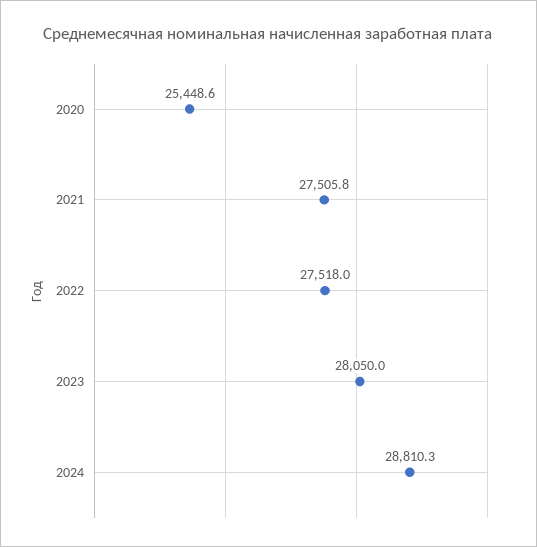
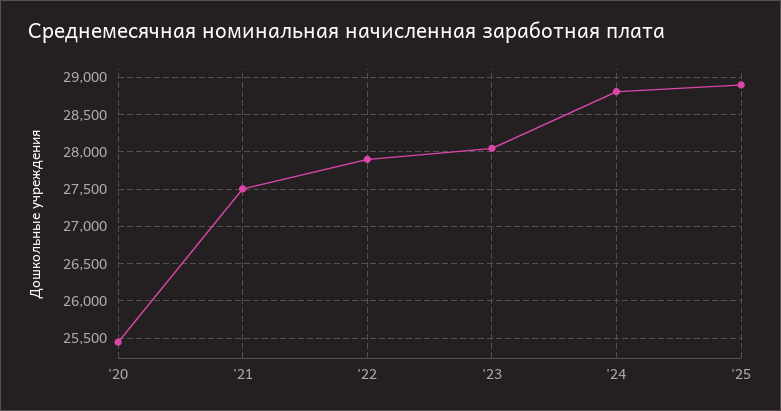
2022: 27518 -> 27900
'25: none -> 28900

